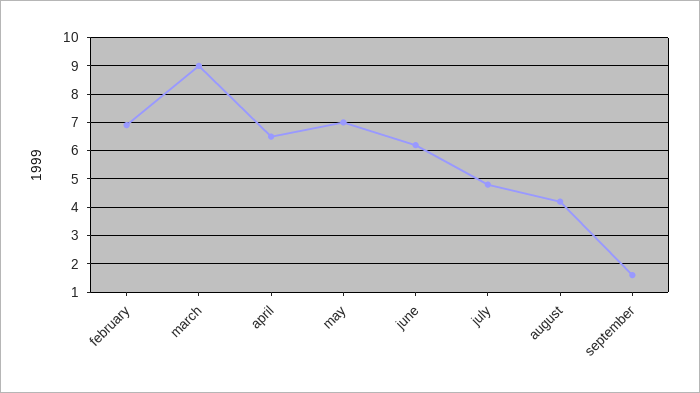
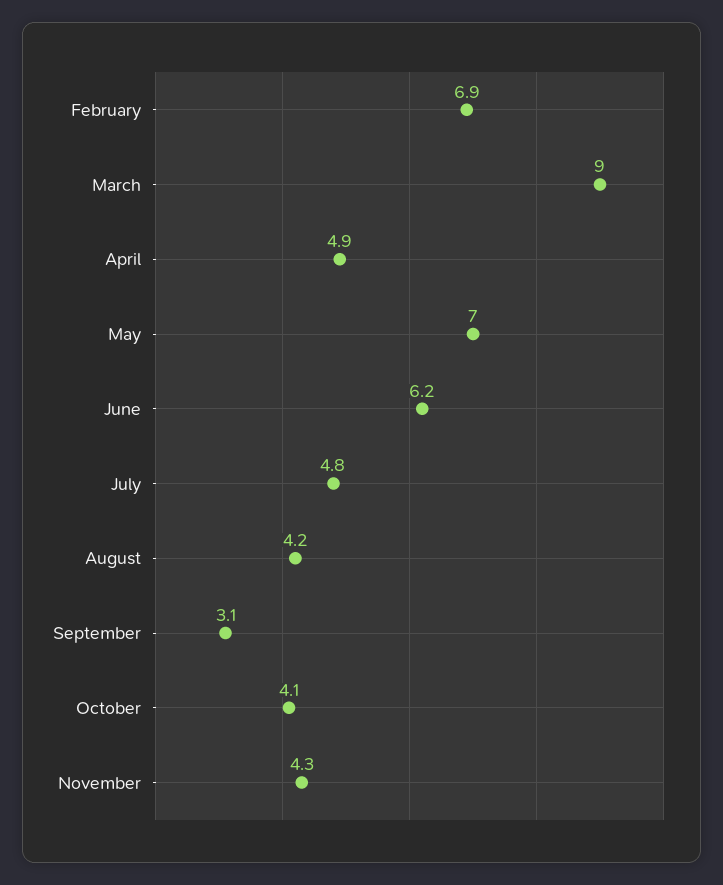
april: 6.5 -> 4.9
september: 1.5 -> 3.1
October: none -> 4.1
November: none -> 4.3

